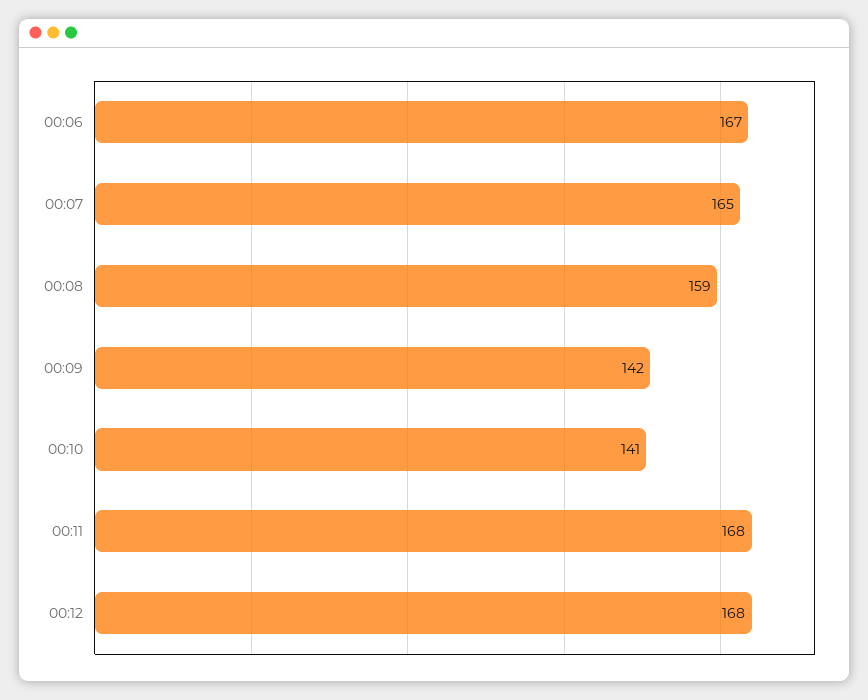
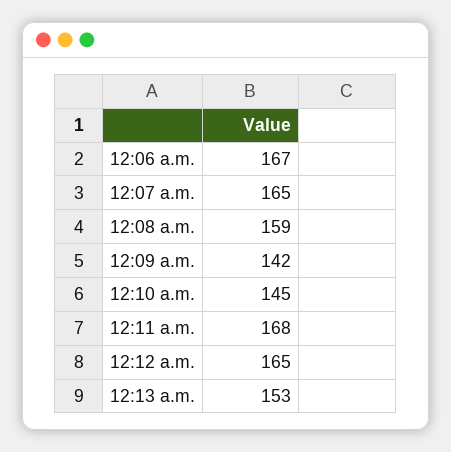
00:10: 141 -> 145
00:12: 168 -> 165
12:13 a.m.: none -> 153

